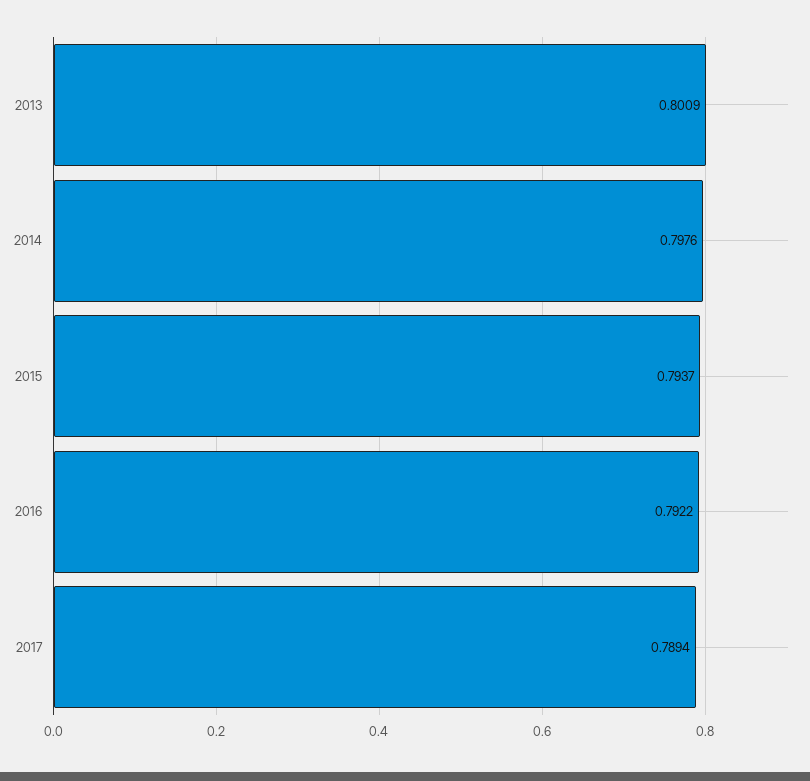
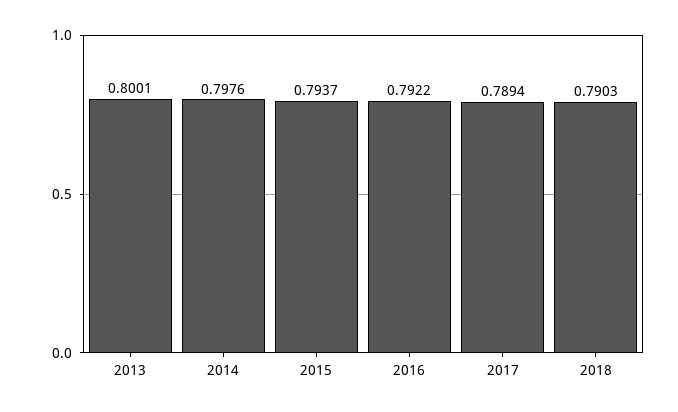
2013: 0.8009 -> 0.8001
2018: none -> 0.7903

